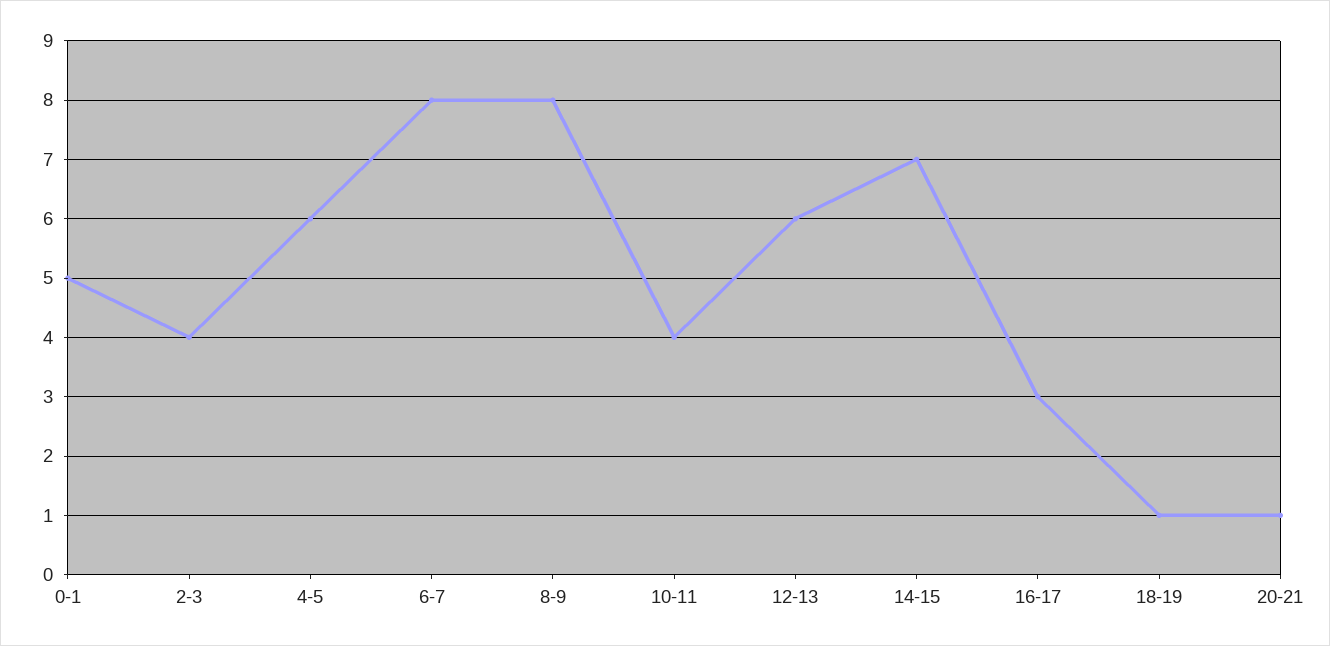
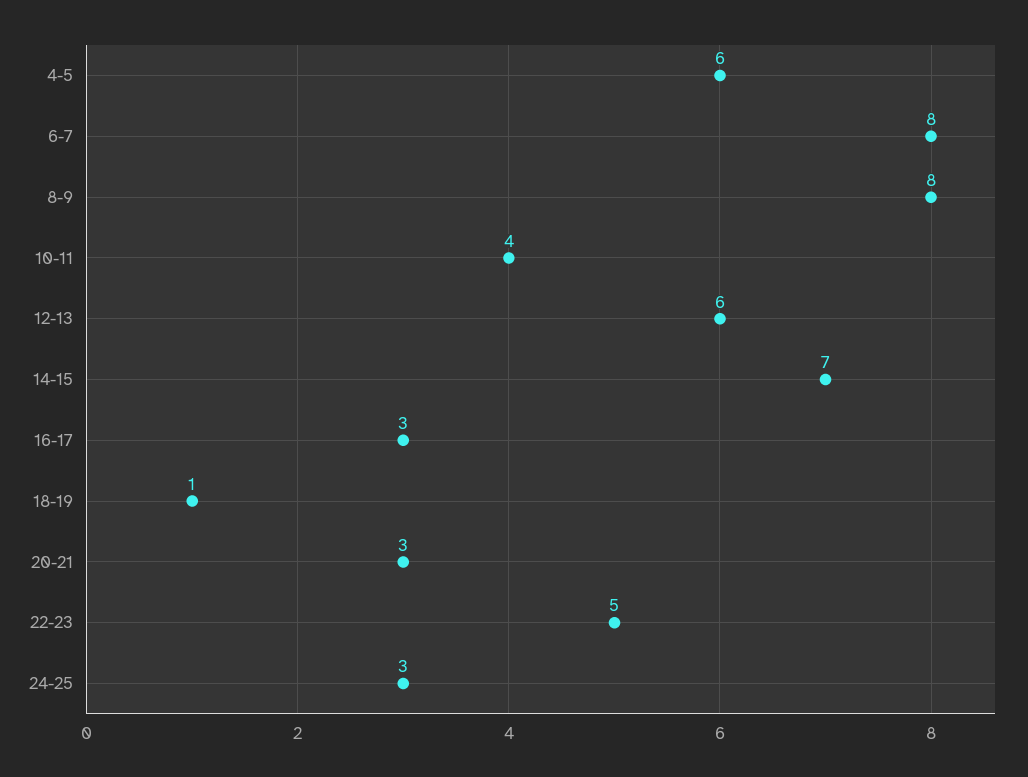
0-1: 5 -> none
2-3: 4 -> none
20-21: 1 -> 3
22-23: none -> 5
24-25: none -> 3

